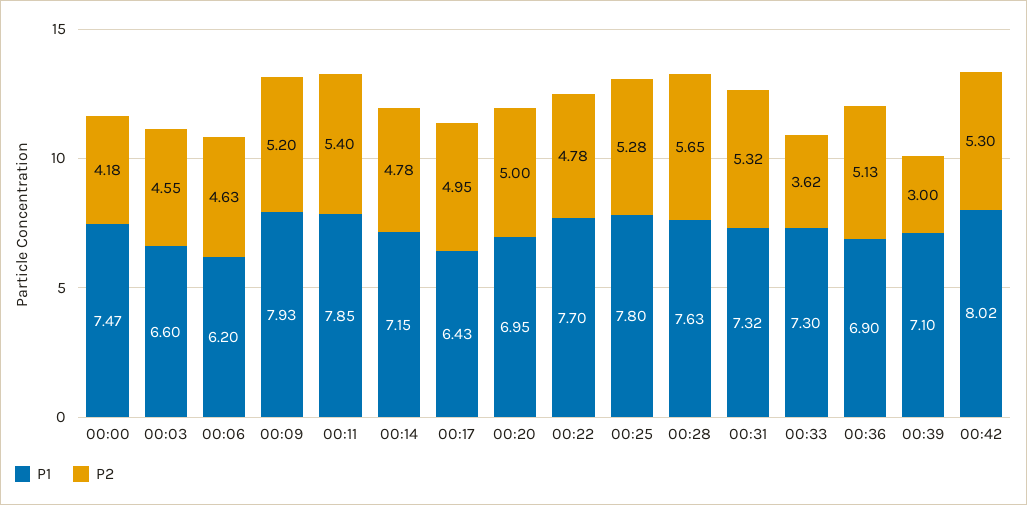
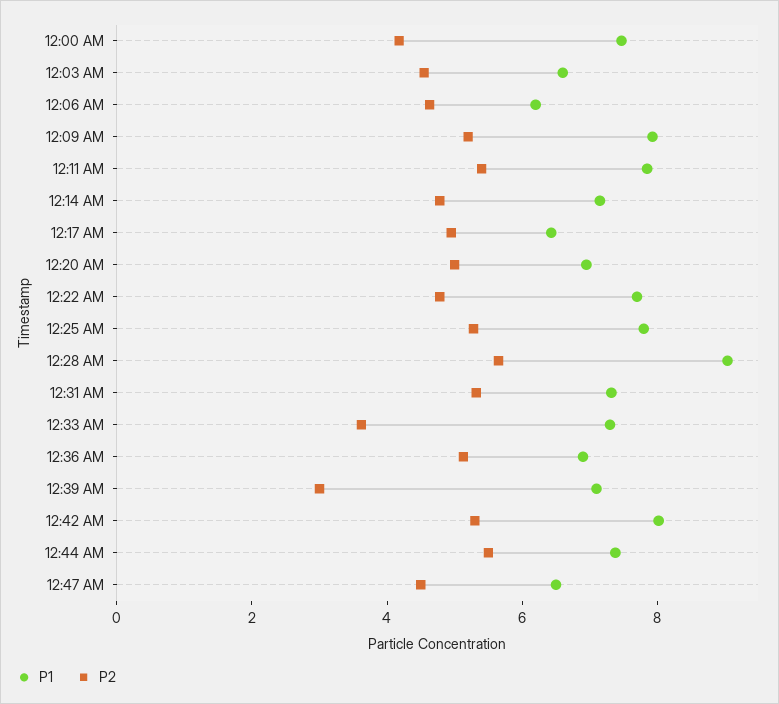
P1, 00:28: 7.63 -> 9
P1, 12:44 AM: none -> 7.5
P2, 12:44 AM: none -> 5.5
P1, 12:47 AM: none -> 6.5
P2, 12:47 AM: none -> 4.5

